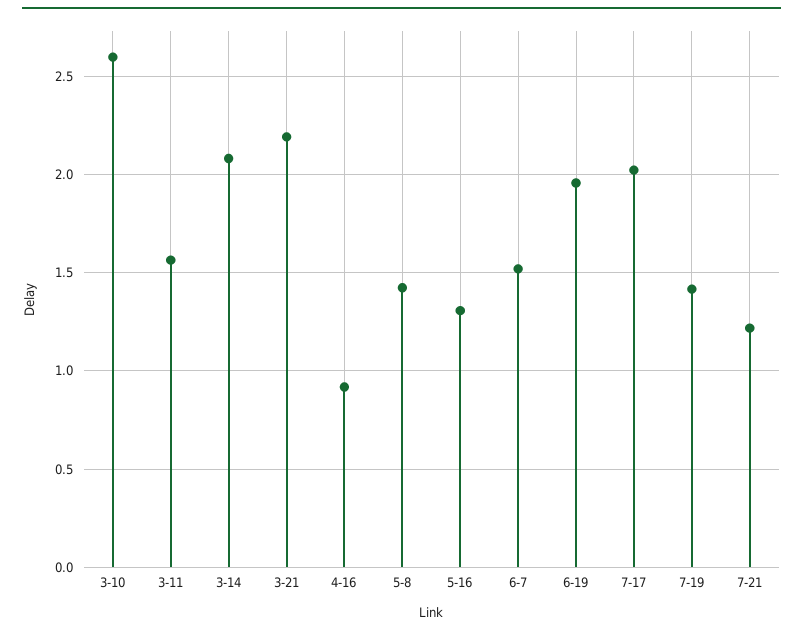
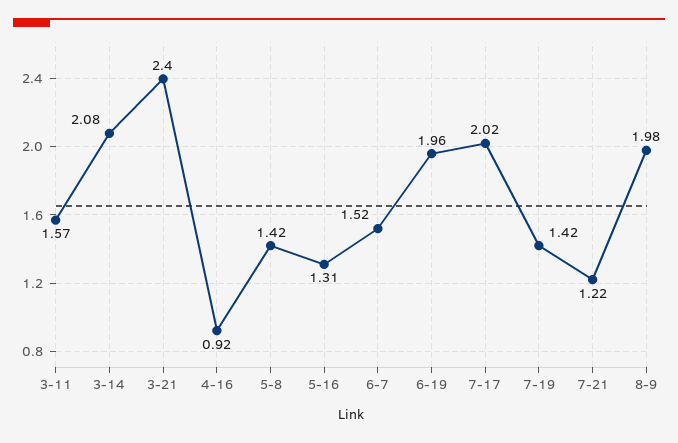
3-10: 2.6 -> none
3-21: 2.2 -> 2.4
8-9: none -> 1.98

